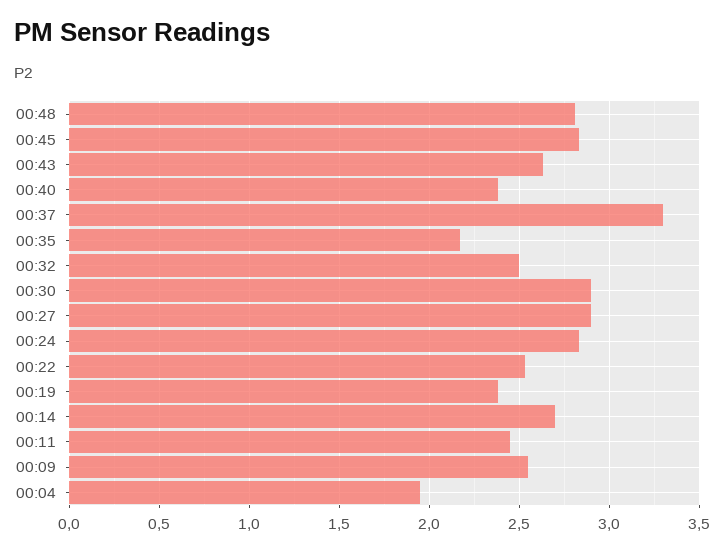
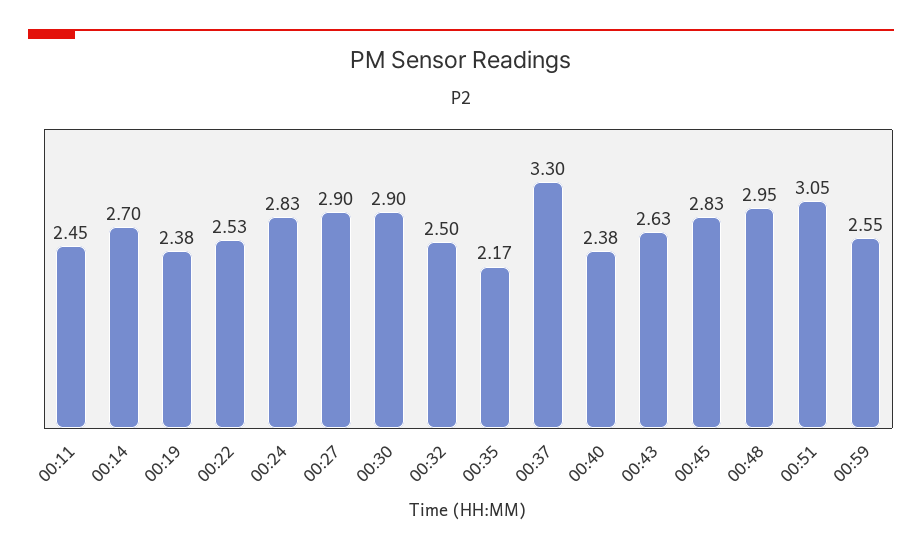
00:48: 2.8 -> 2.95
00:09: 2.55 -> none
00:04: 1.95 -> none
00:51: none -> 3.05
00:59: none -> 2.55

